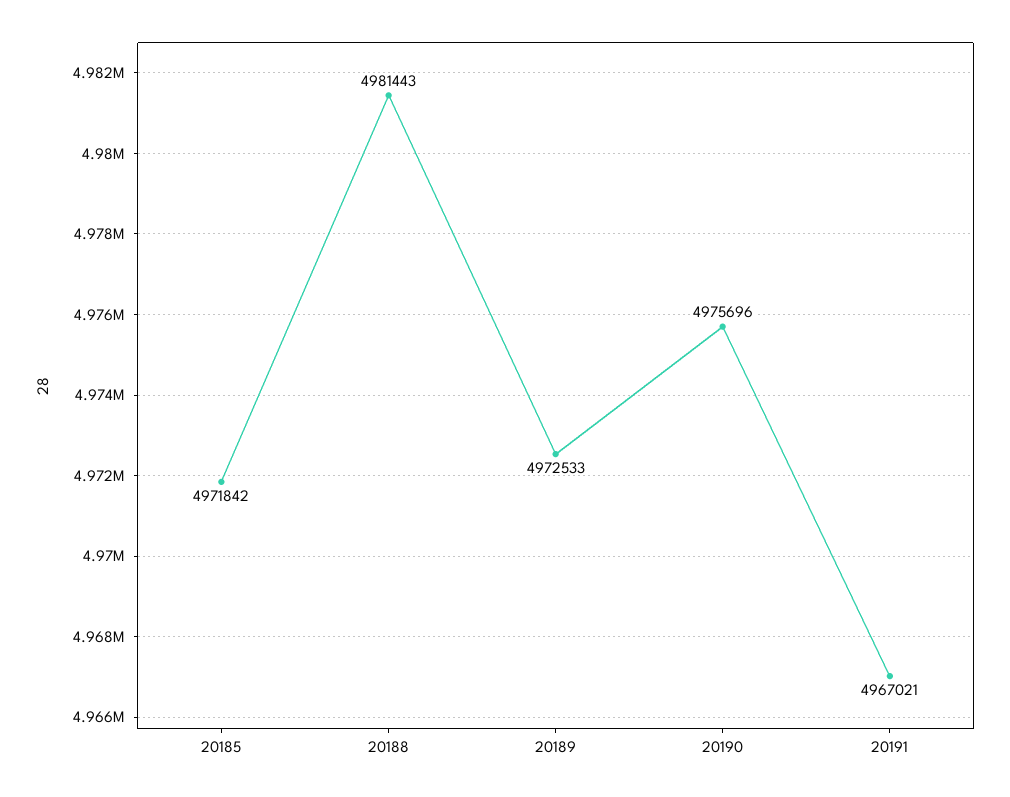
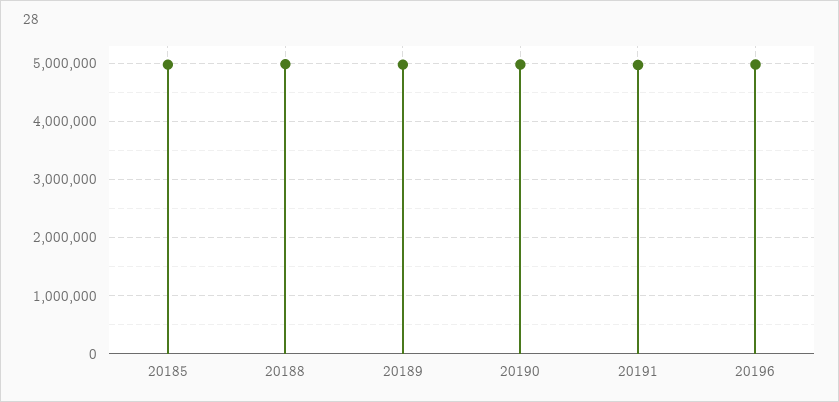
20196: none -> 5000000

